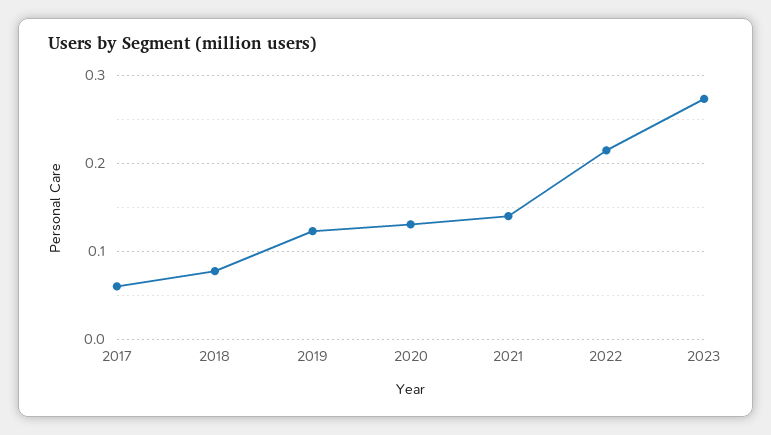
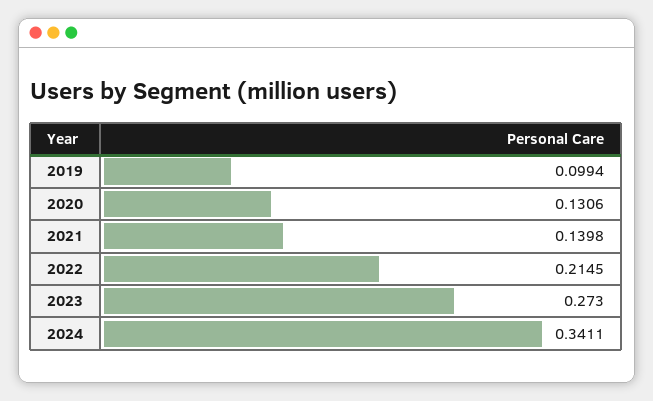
2017: 0.06 -> none
2018: 0.08 -> none
2019: 0.12 -> 0.0994
2024: none -> 0.3411

